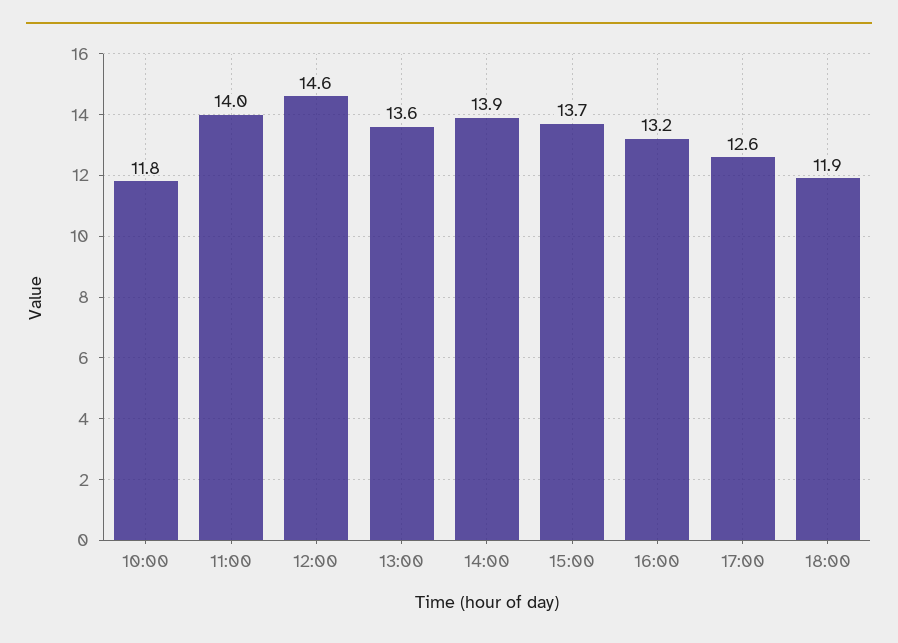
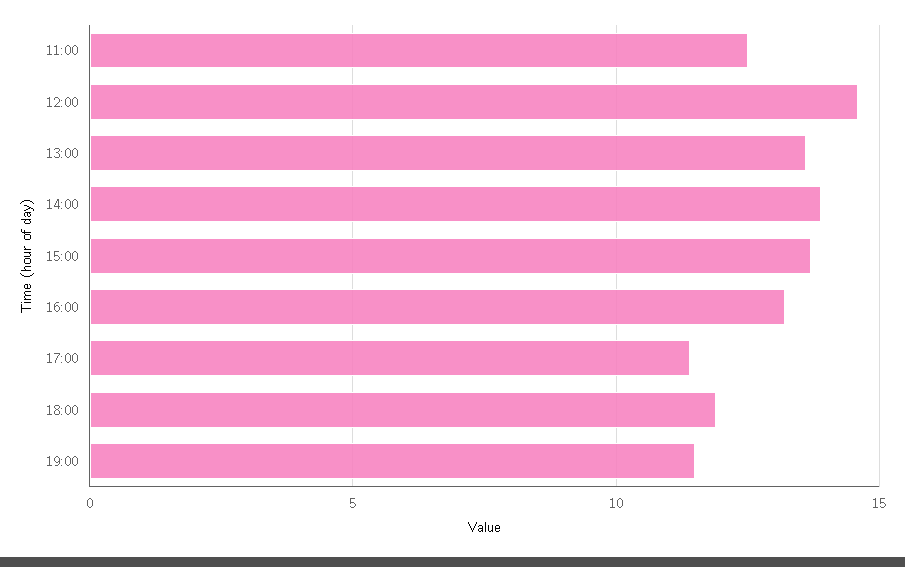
10:00: 11.8 -> none
11:00: 14 -> 12.5
17:00: 12.6 -> 11.5
19:00: none -> 11.5

